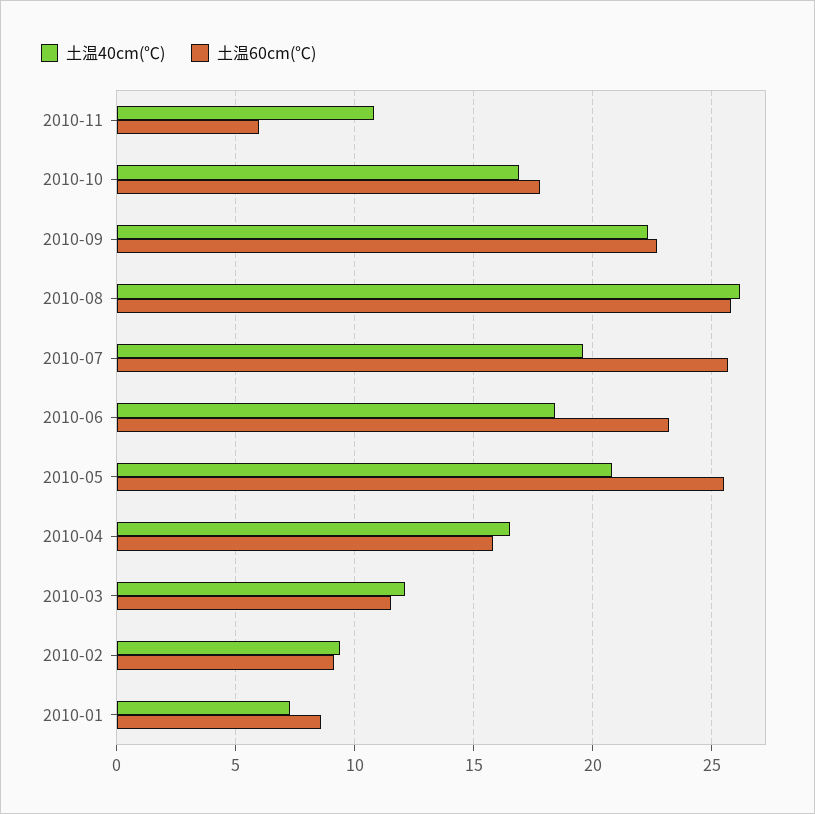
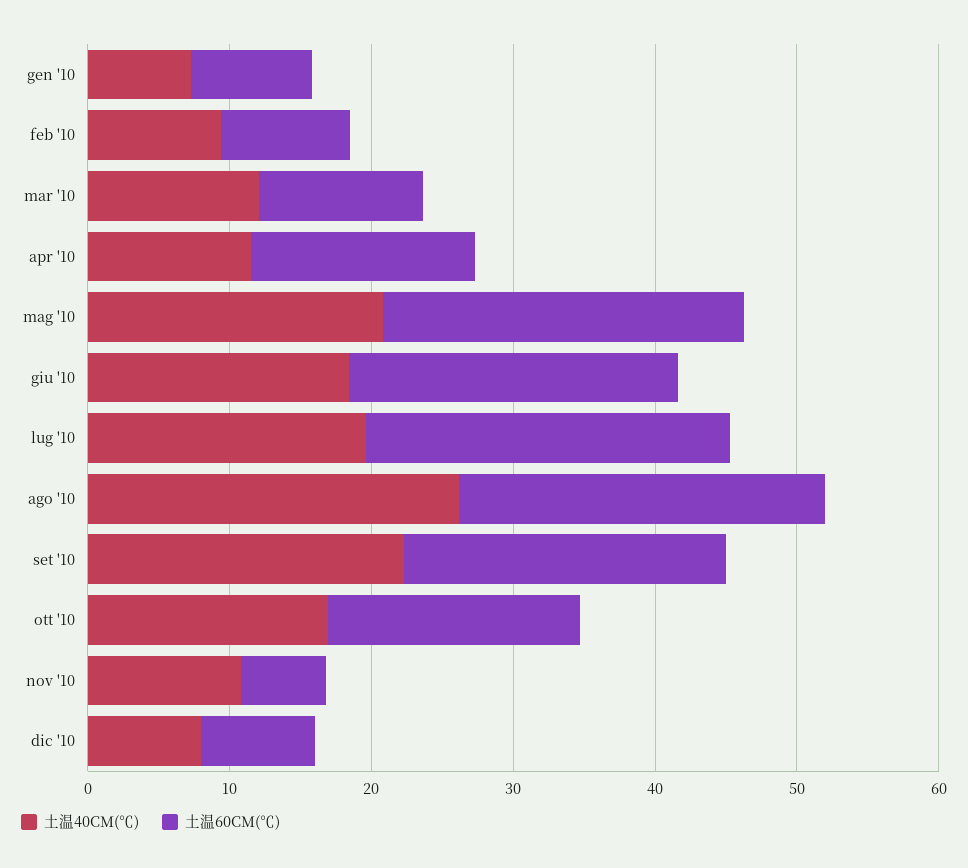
土温40cm(℃), 2010-04: 16.5 -> 12
土温40cm(℃), dic '10: none -> 8
土温60cm(℃), dic '10: none -> 8

